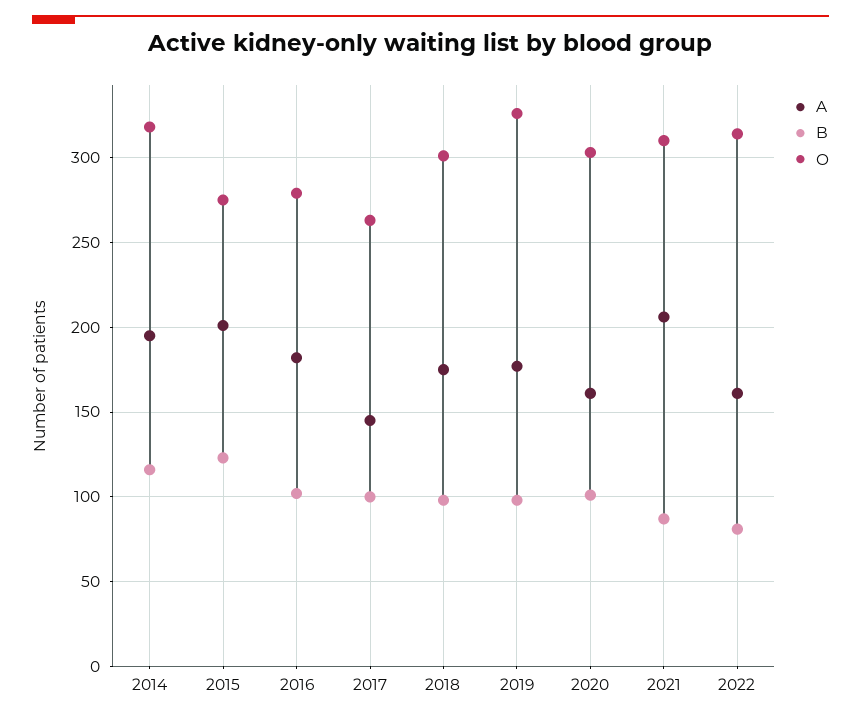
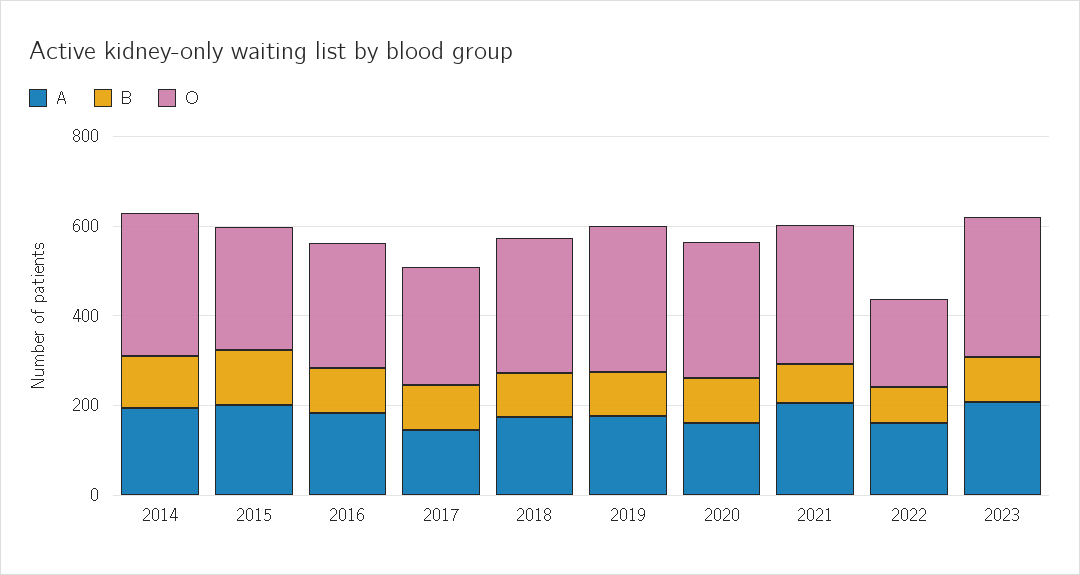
O, 2022: 315 -> 200
A, 2023: none -> 200
B, 2023: none -> 100
O, 2023: none -> 300

